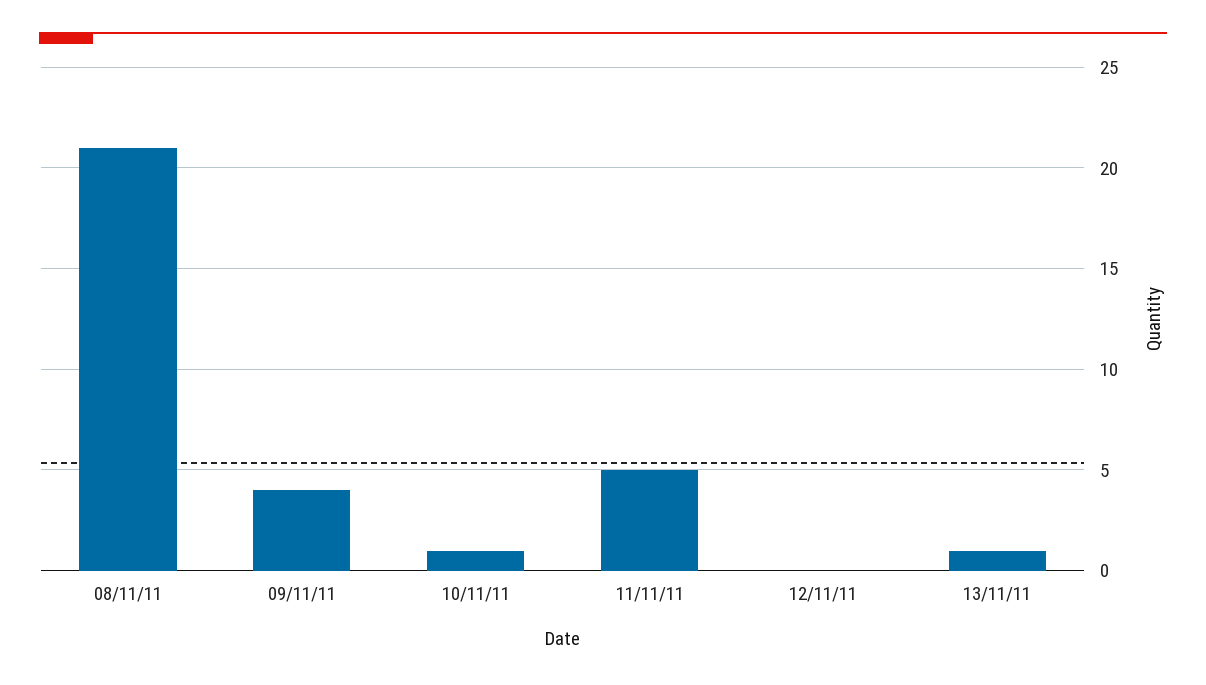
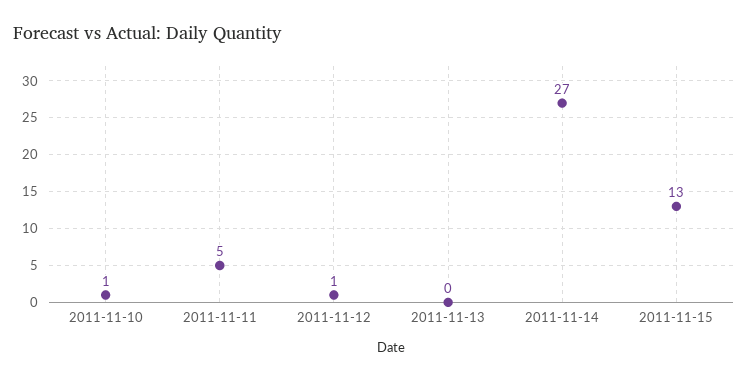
08/11/11: 21 -> none
09/11/11: 4 -> none
12/11/11: 0 -> 1
13/11/11: 1 -> 0
2011-11-14: none -> 27
2011-11-15: none -> 13

